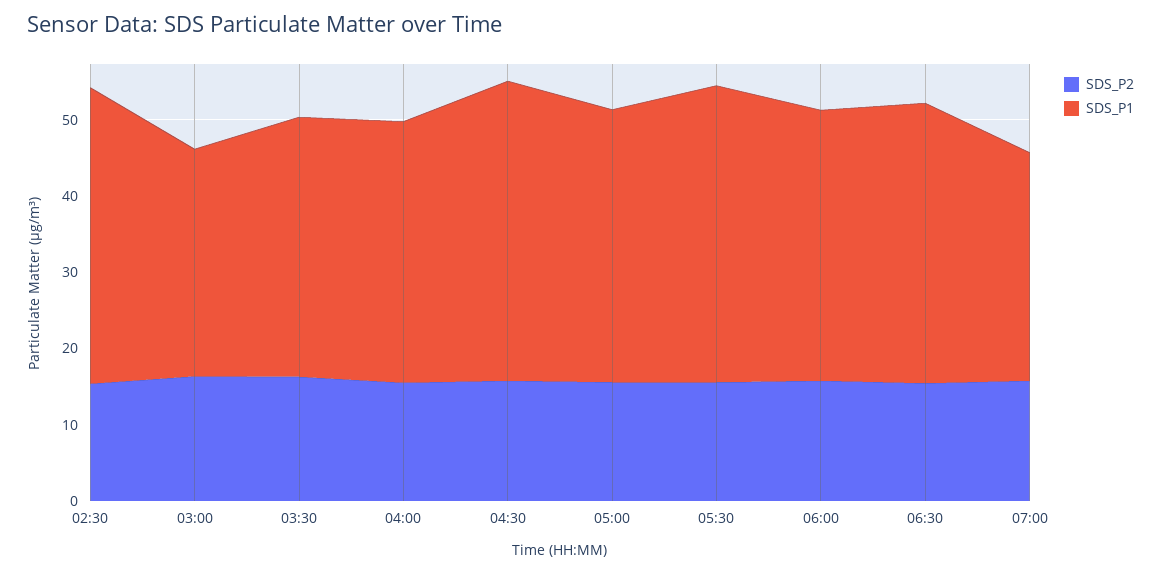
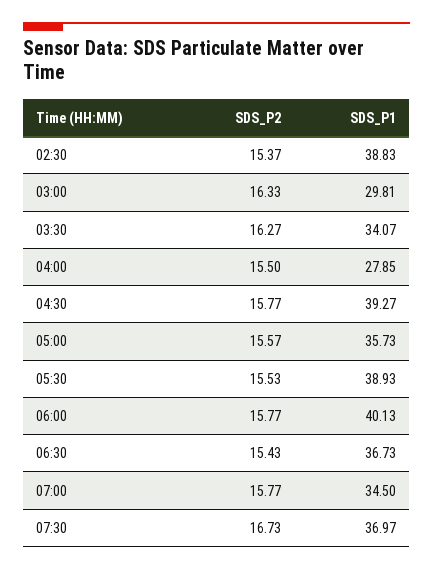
SDS_P1, 04:00: 34 -> 27.85
SDS_P1, 06:00: 36 -> 40.13
SDS_P1, 07:00: 30 -> 34.5
SDS_P2, 07:30: none -> 16.73
SDS_P1, 07:30: none -> 36.97

